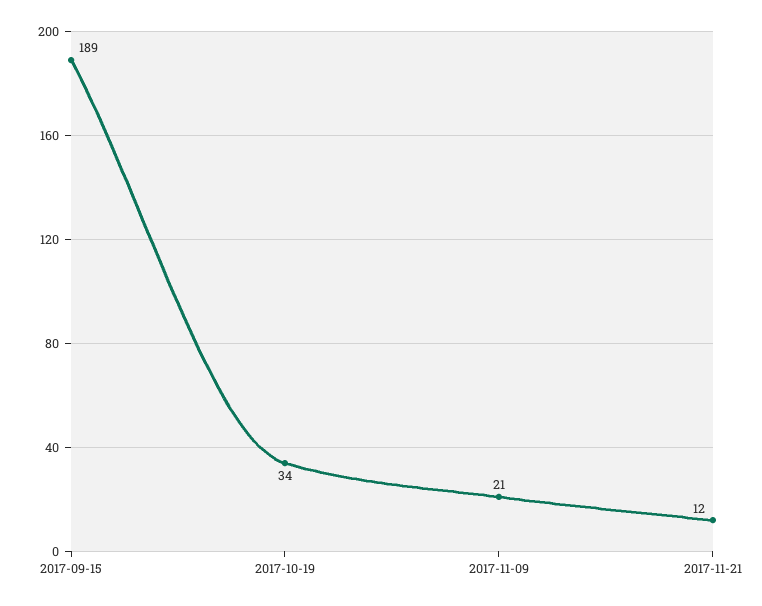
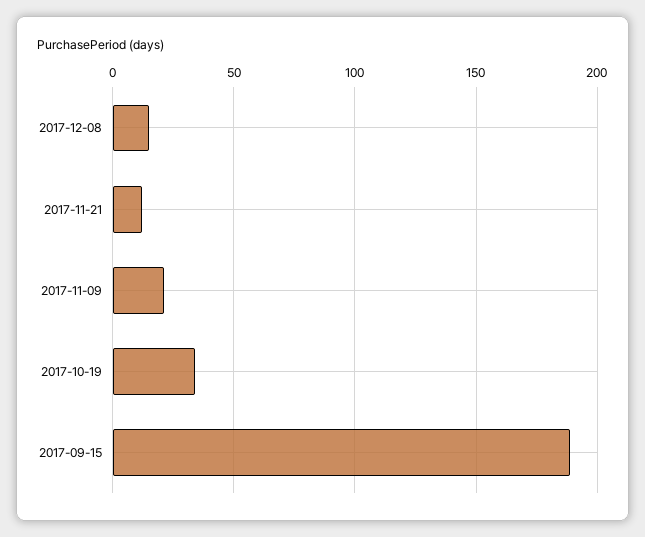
2017-12-08: none -> 15

